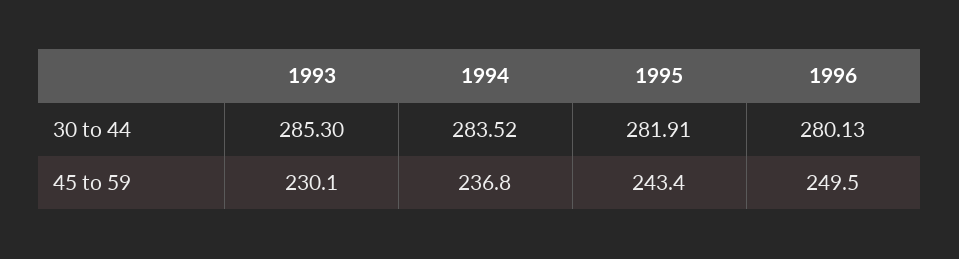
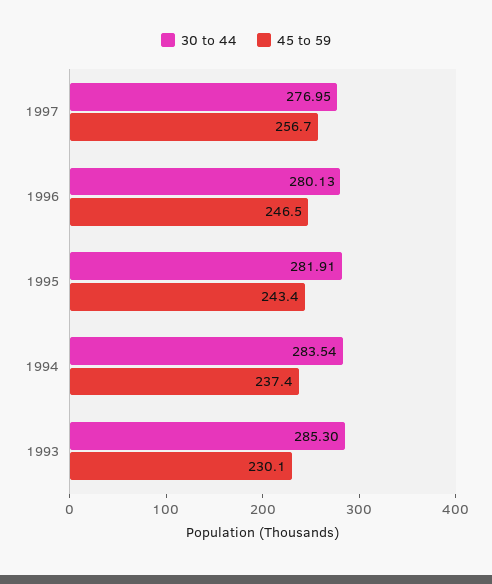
30 to 44, 1994: 283.52 -> 283.54
45 to 59, 1994: 236.8 -> 237.4
45 to 59, 1996: 249.5 -> 246.5
30 to 44, 1997: none -> 276.95
45 to 59, 1997: none -> 256.7

